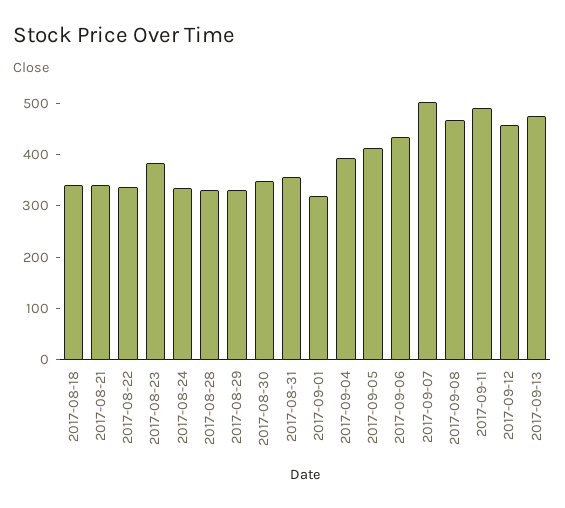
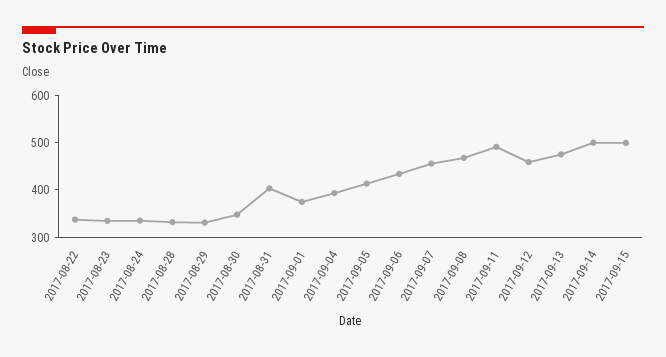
2017-08-18: 340 -> none
2017-08-21: 340 -> none
2017-08-23: 380 -> 340
2017-08-31: 360 -> 400
2017-09-01: 320 -> 380
2017-09-07: 500 -> 460
2017-09-14: none -> 500
2017-09-15: none -> 500

